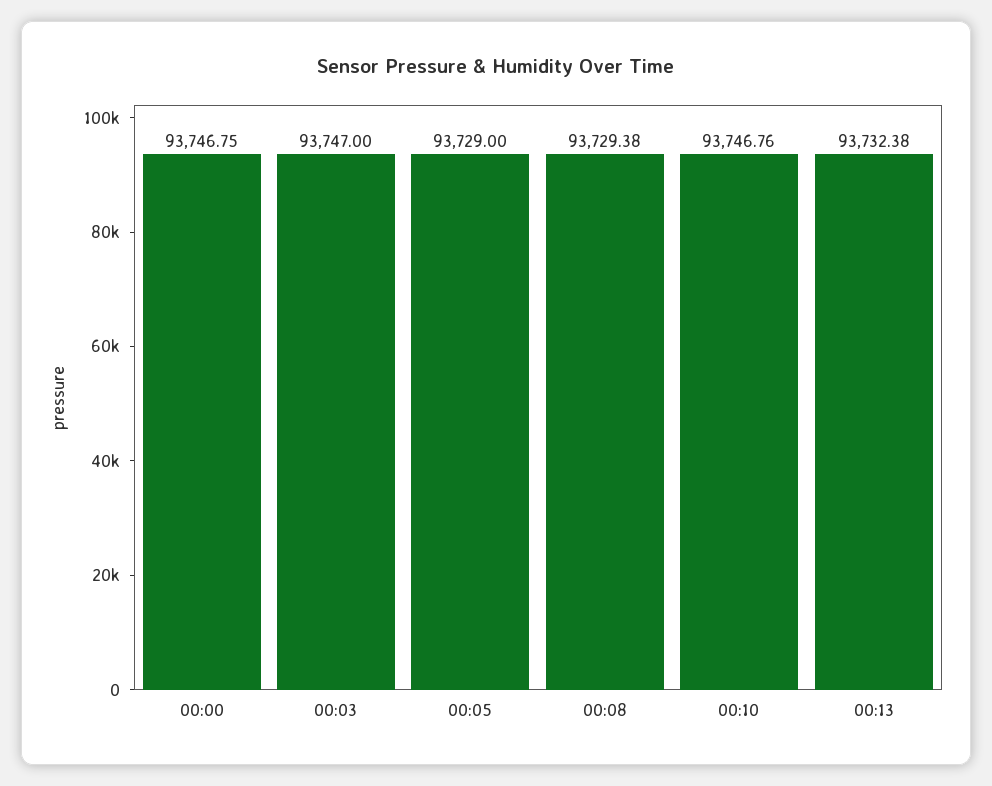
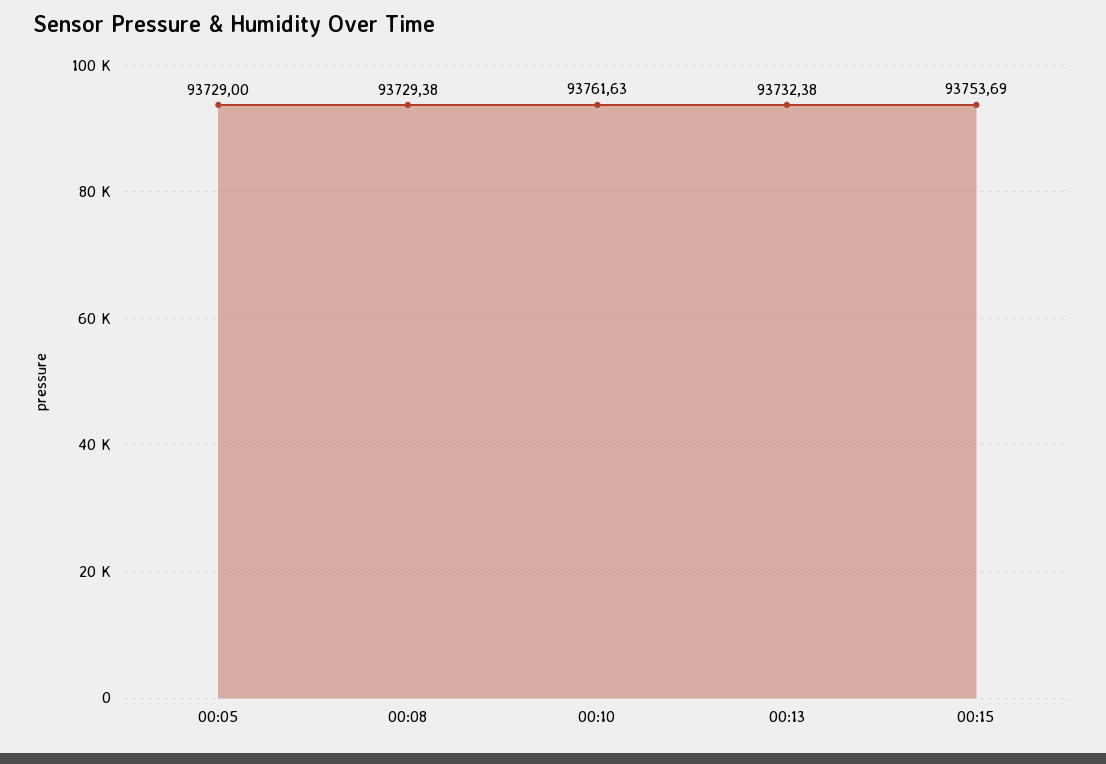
00:00: 93746.75 -> none
00:03: 93747 -> none
00:10: 93746.76 -> 93761.63
00:15: none -> 93753.69

